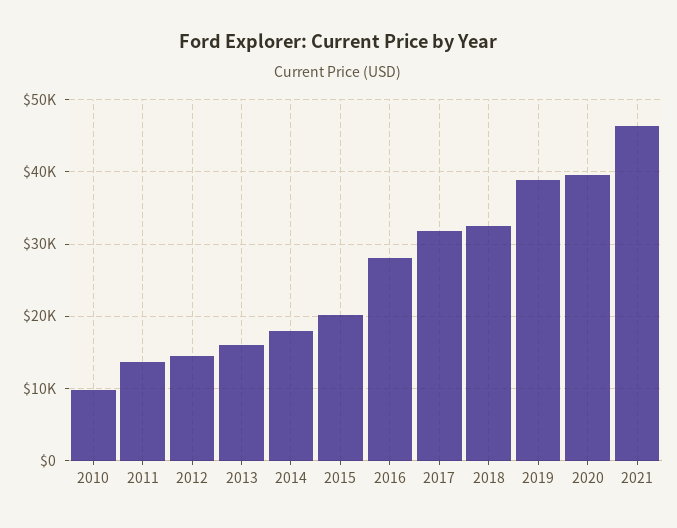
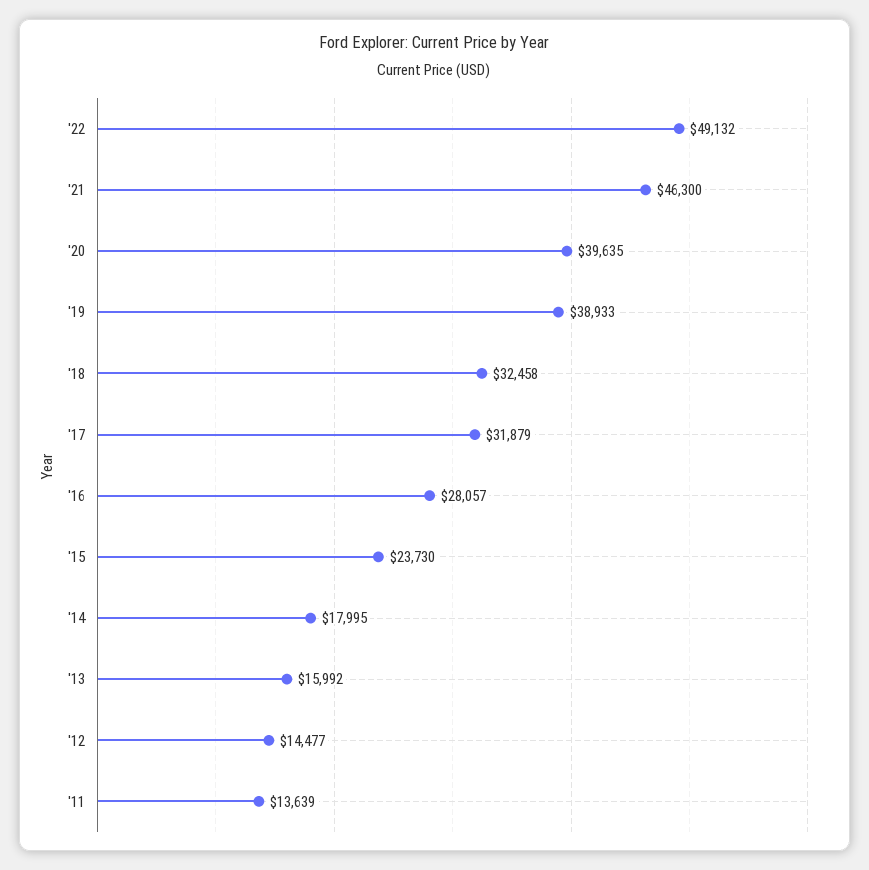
2010: 10000 -> none
2015: 20000 -> 23730
'22: none -> 49132

